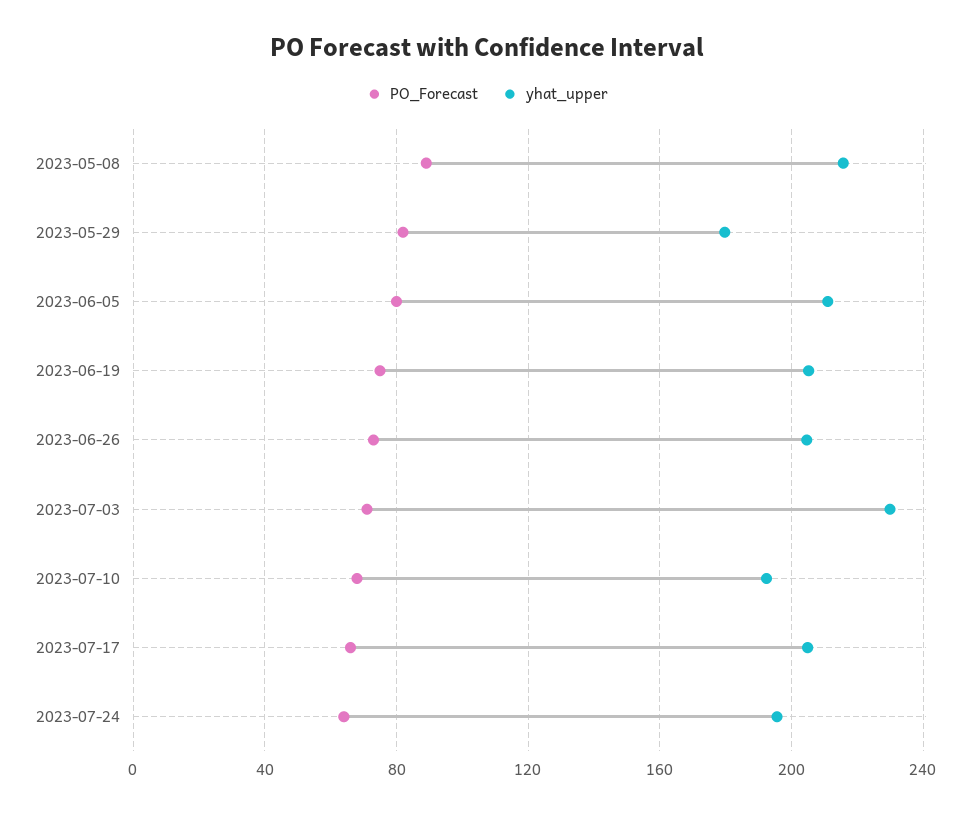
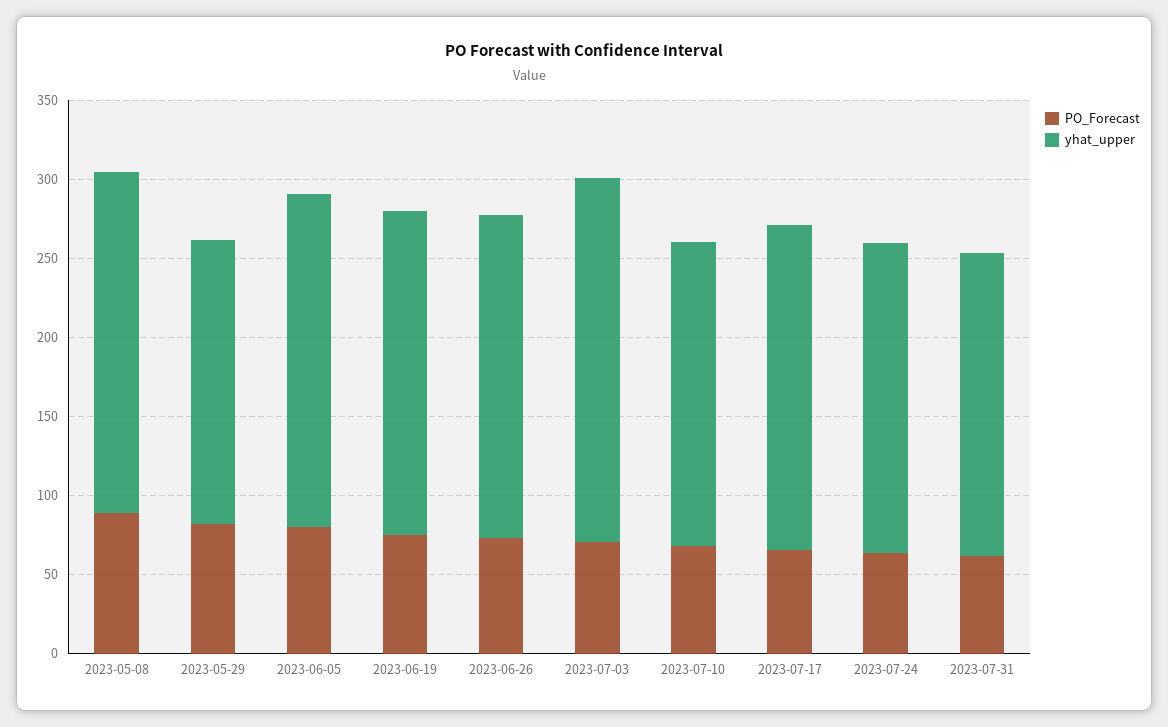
PO_Forecast, 2023-07-31: none -> 60
yhat_upper, 2023-07-31: none -> 190

